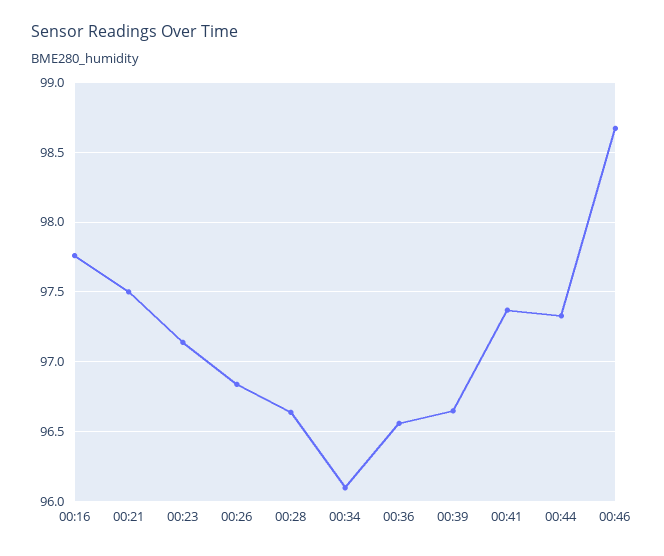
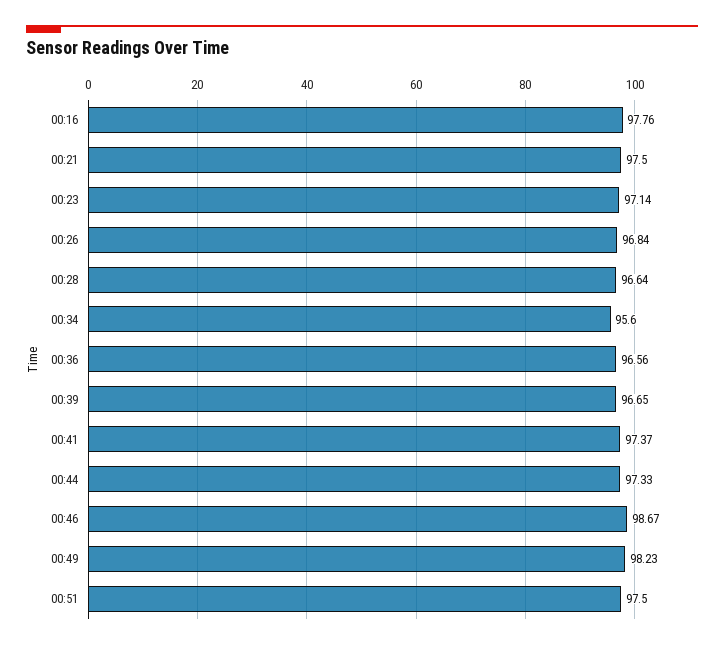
00:34: 96.1 -> 95.6
00:49: none -> 98.23
00:51: none -> 97.5

